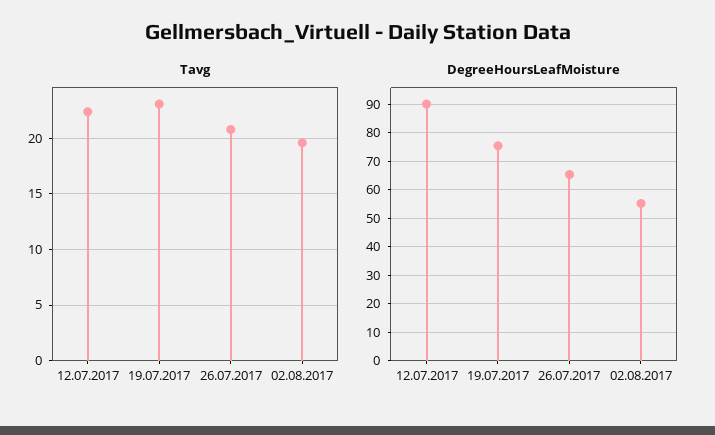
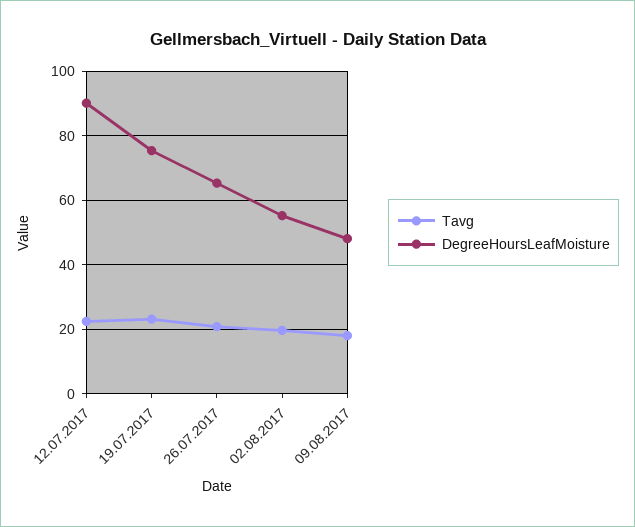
Tavg, 09.08.2017: none -> 18
DegreeHoursLeafMoisture, 09.08.2017: none -> 48

